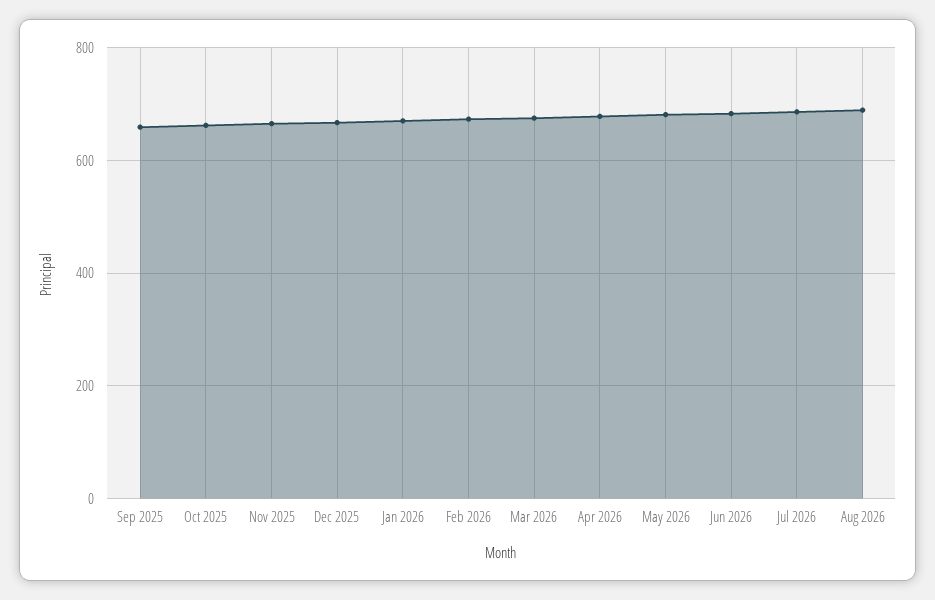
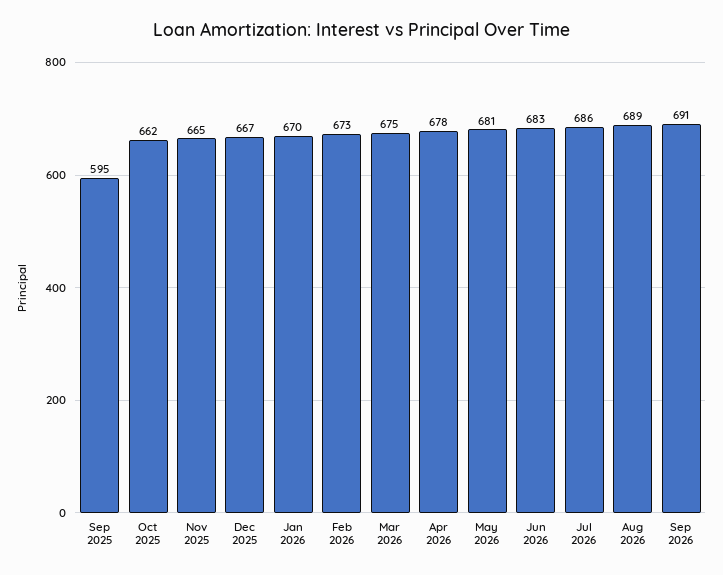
Sep 2025: 660 -> 595
Sep 2026: none -> 691

